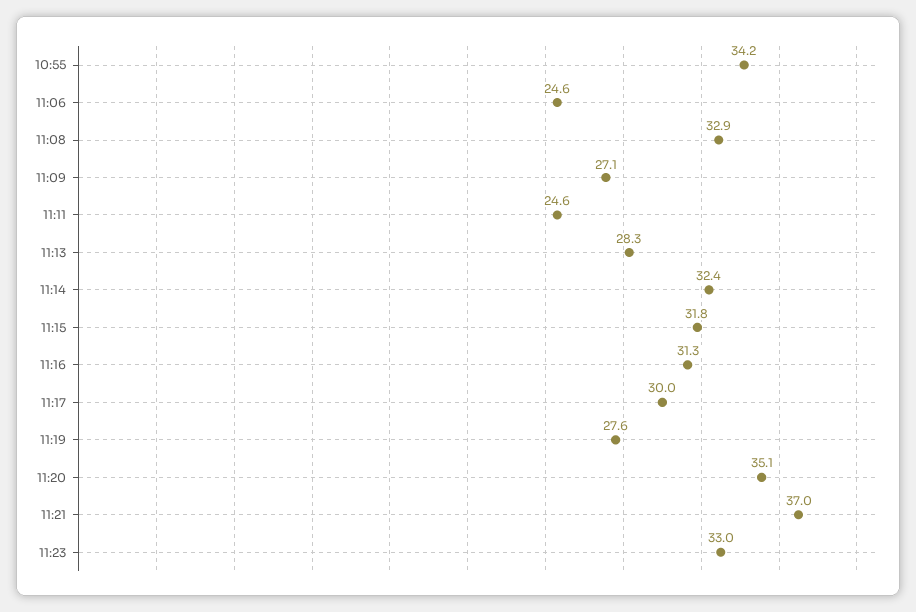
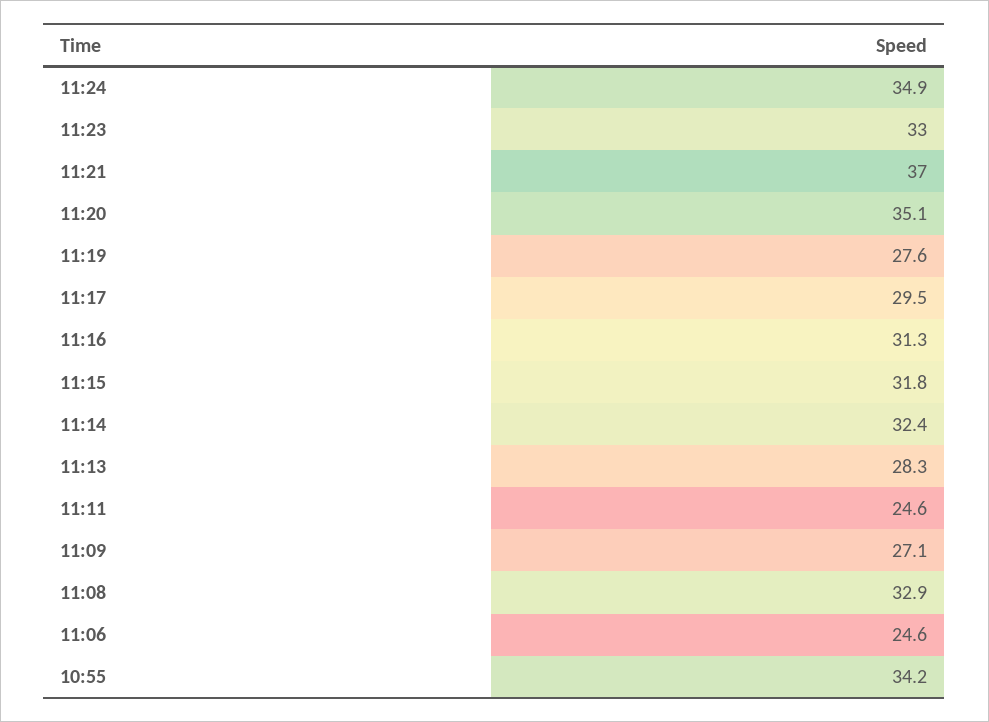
11:17: 30 -> 29.5
11:24: none -> 34.9

